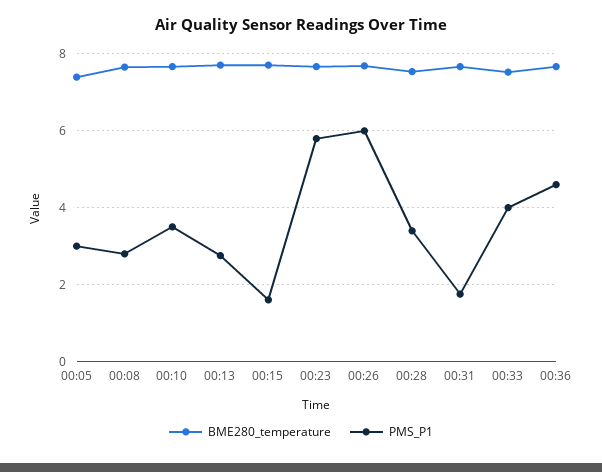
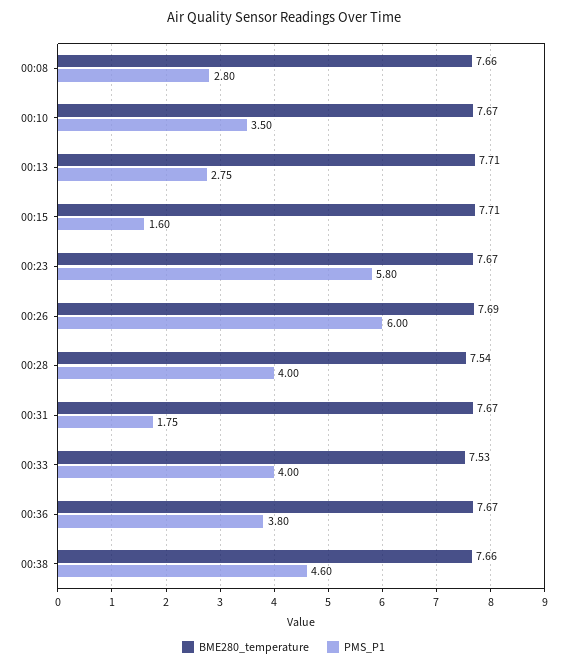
BME280_temperature, 00:05: 7.4 -> none
PMS_P1, 00:05: 3 -> none
PMS_P1, 00:28: 3.4 -> 4
PMS_P1, 00:36: 4.6 -> 3.8
BME280_temperature, 00:38: none -> 7.66
PMS_P1, 00:38: none -> 4.6

